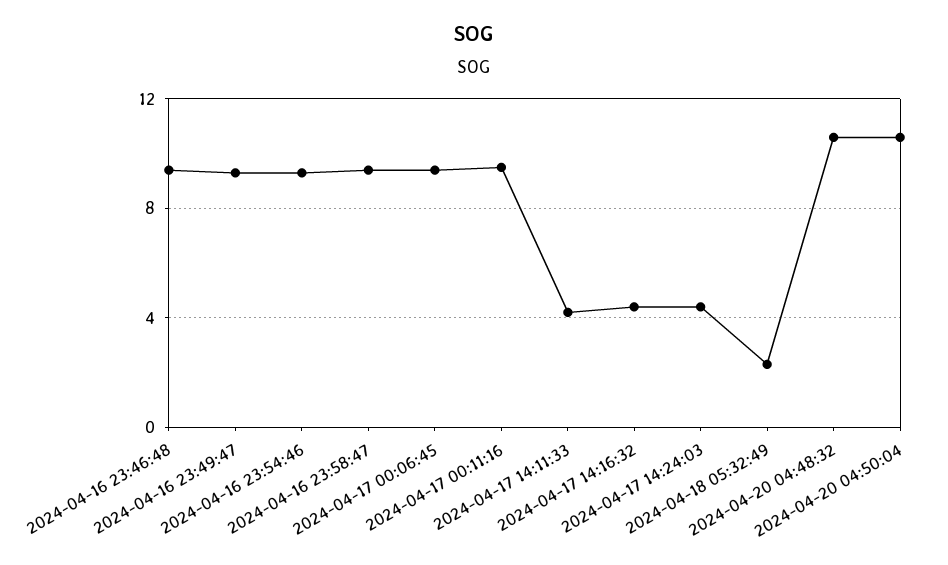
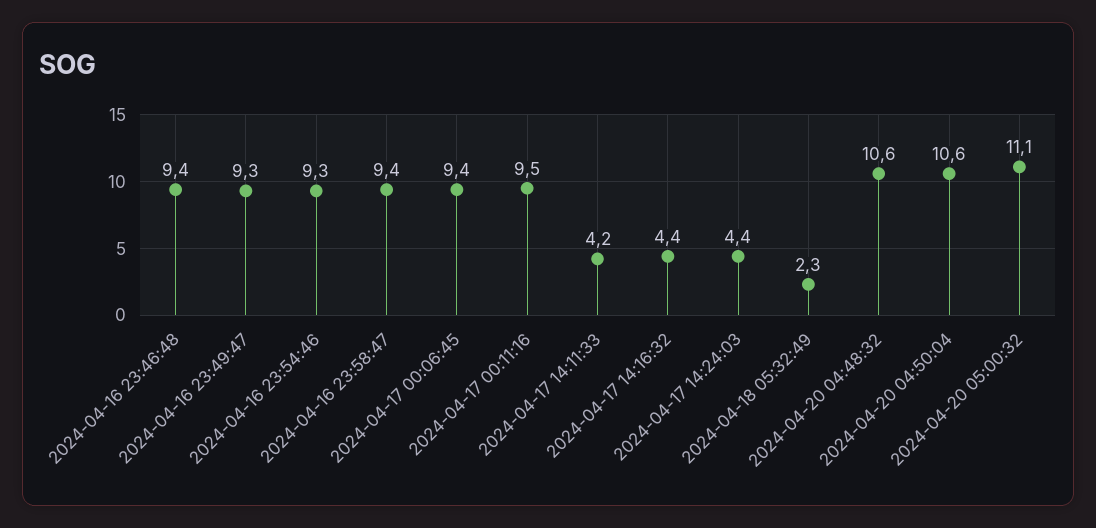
2024-04-20 05:00:32: none -> 11.1

